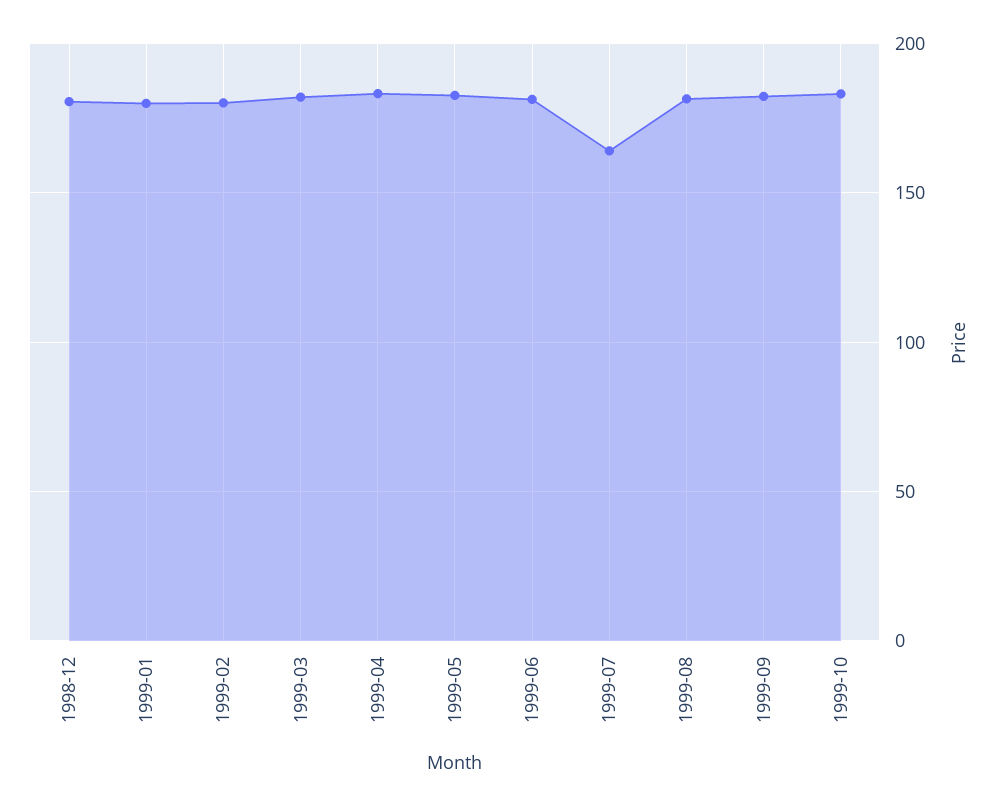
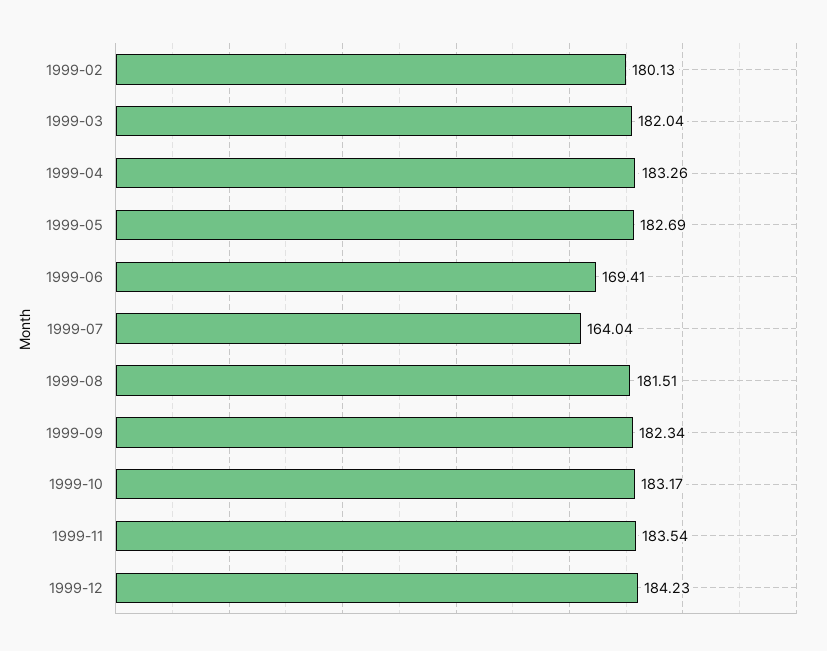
1998-12: 180 -> none
1999-01: 180 -> none
1999-06: 180 -> 169.41
1999-11: none -> 183.54
1999-12: none -> 184.23

